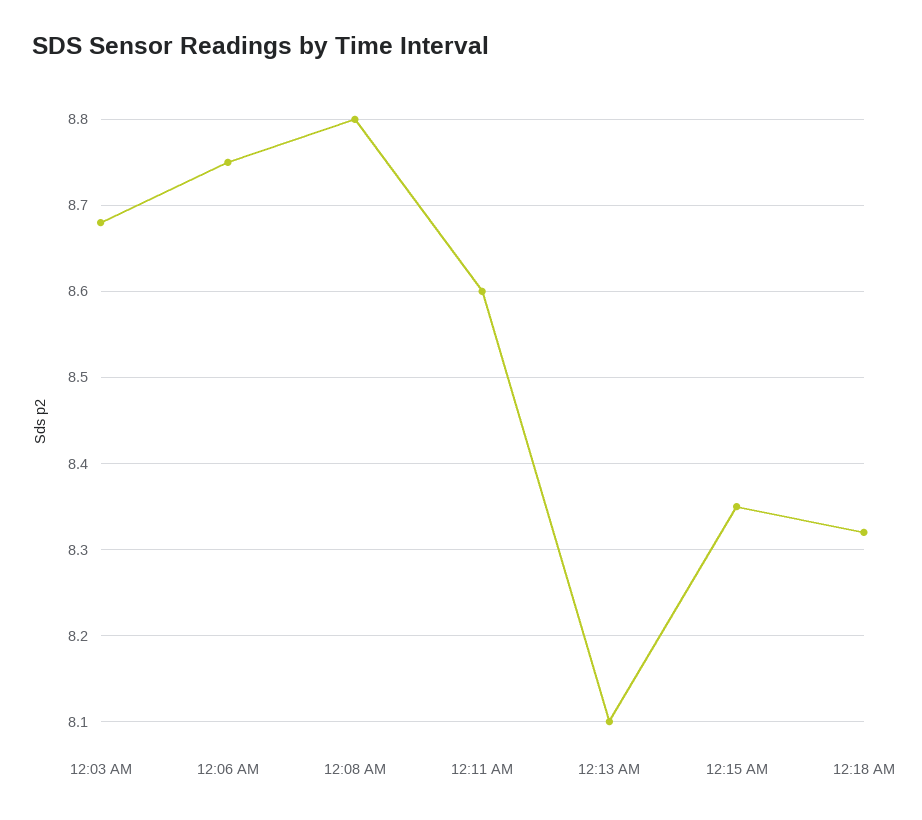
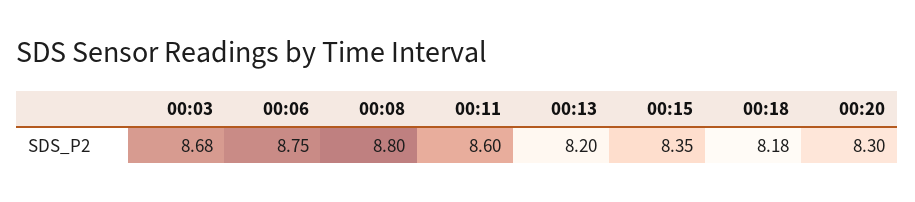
12:13 AM: 8.1 -> 8.2
12:18 AM: 8.32 -> 8.18
00:20: none -> 8.3

